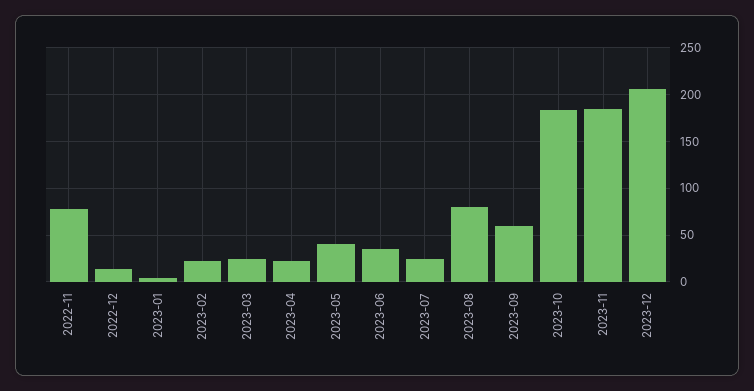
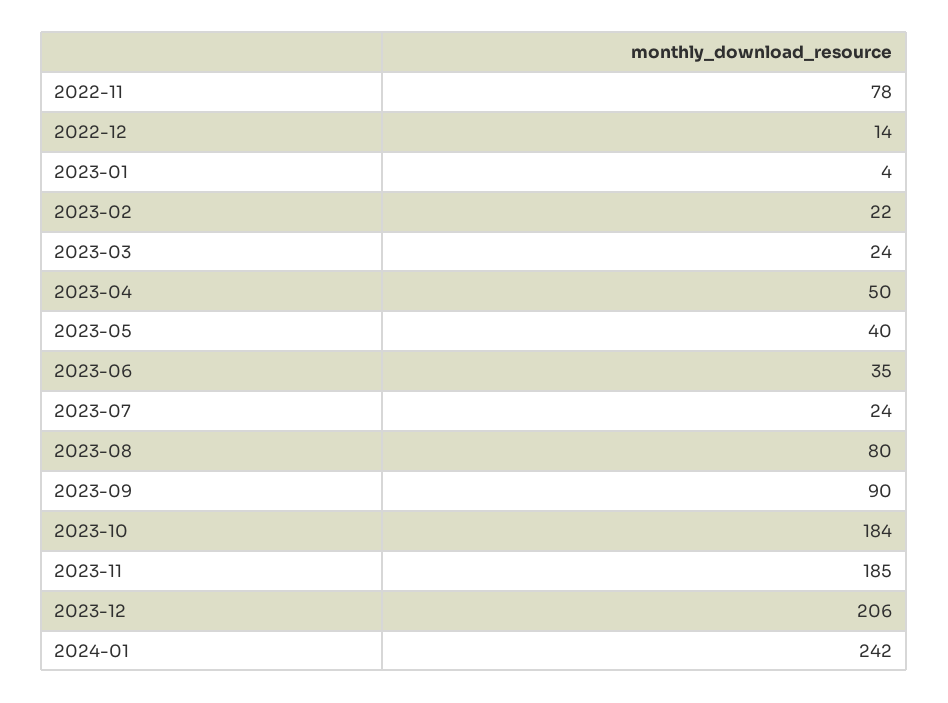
2023-04: 20 -> 50
2023-09: 60 -> 90
2024-01: none -> 242

